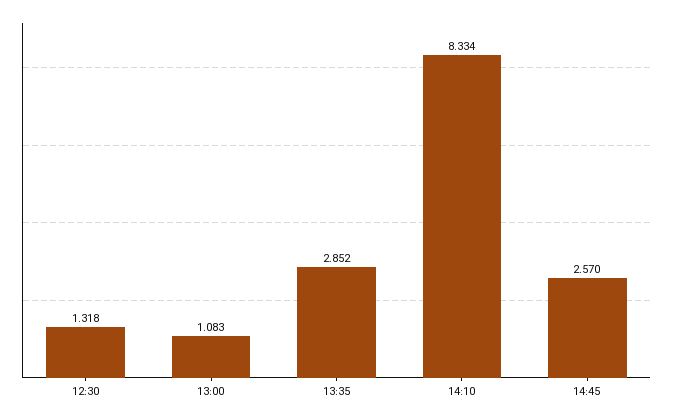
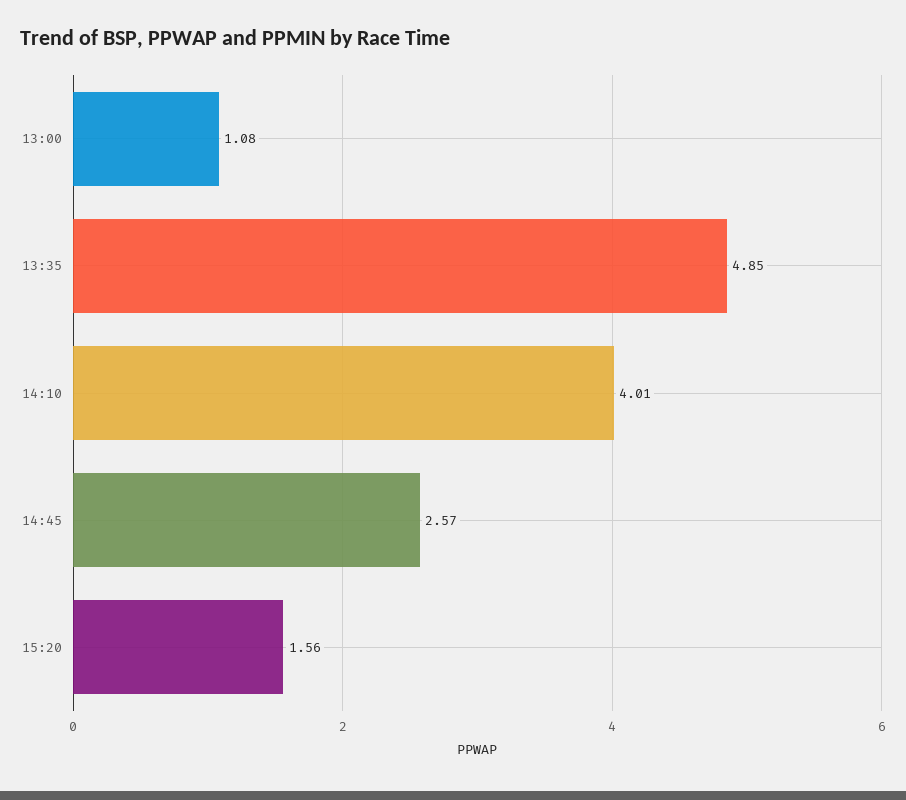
12:30: 1.318 -> none
13:35: 2.852 -> 4.85
14:10: 8.334 -> 4.01
15:20: none -> 1.56

